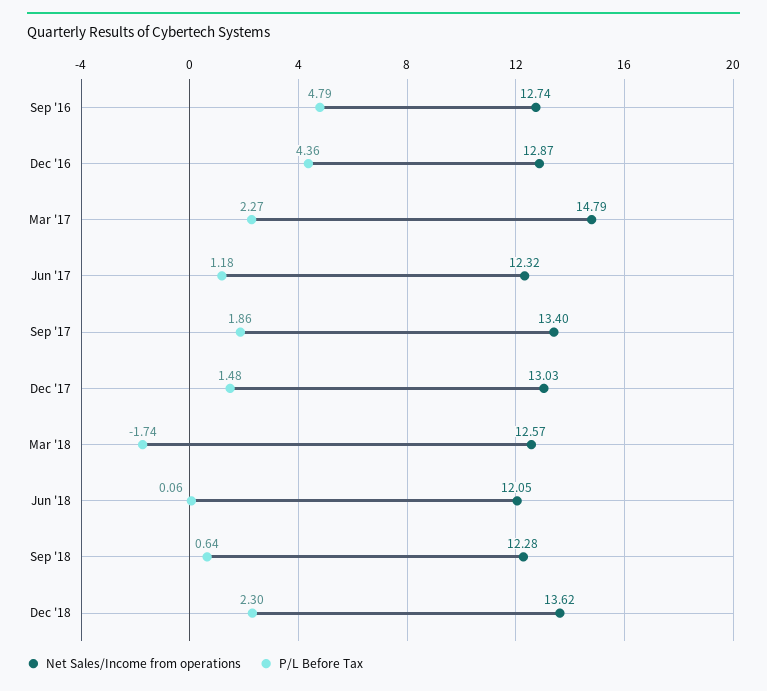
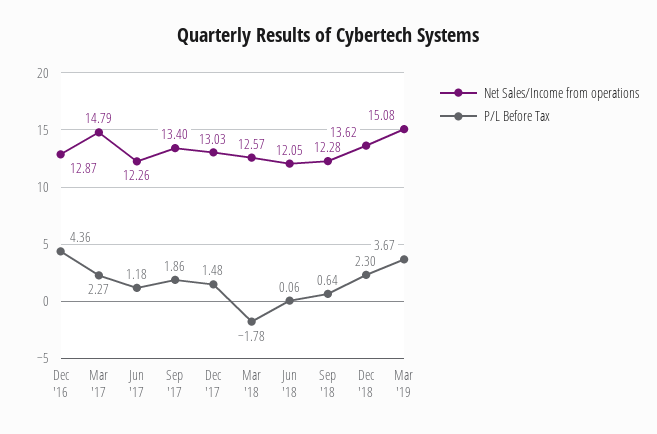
Net Sales/Income from operations, Sep '16: 12.74 -> none
P/L Before Tax, Sep '16: 4.79 -> none
Net Sales/Income from operations, Jun '17: 12.32 -> 12.26
P/L Before Tax, Mar '18: -1.74 -> -1.78
Net Sales/Income from operations, Mar '19: none -> 15.08
P/L Before Tax, Mar '19: none -> 3.67

